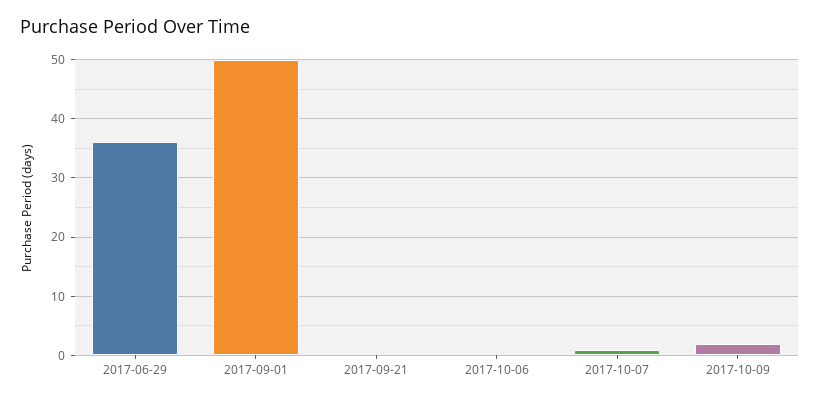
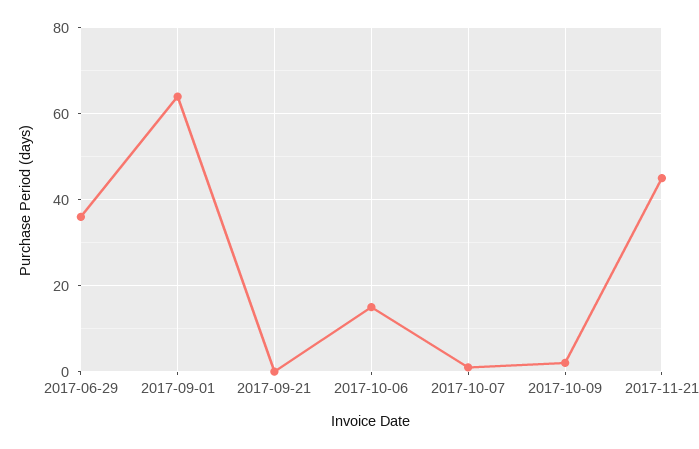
2017-09-01: 50 -> 65
2017-10-06: 0 -> 15
2017-11-21: none -> 45

